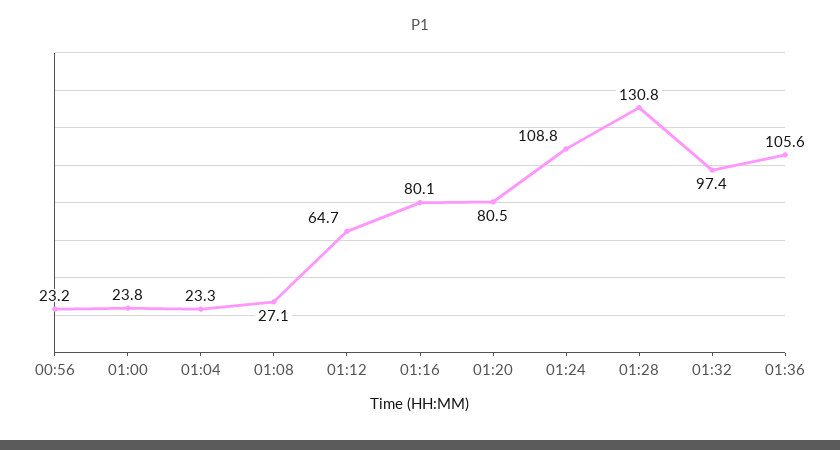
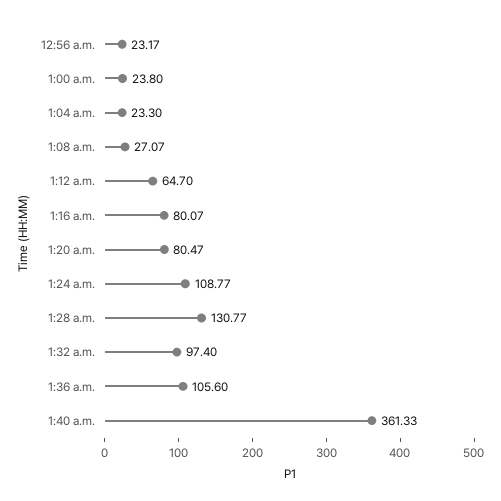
1:40 a.m.: none -> 361.33

